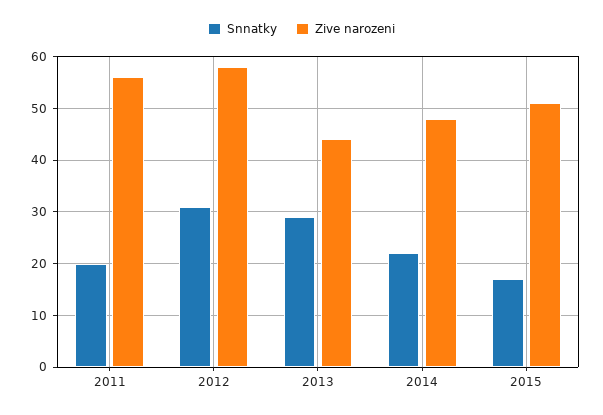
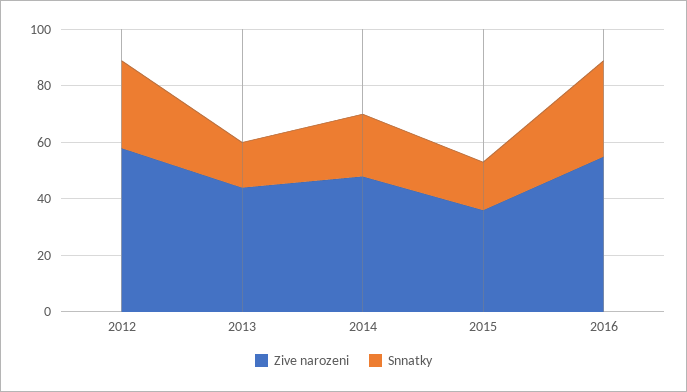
Snnatky, 2011: 20 -> none
Zive narozeni, 2011: 55 -> none
Snnatky, 2013: 30 -> 15
Zive narozeni, 2015: 50 -> 35
Zive narozeni, 2016: none -> 55
Snnatky, 2016: none -> 35

